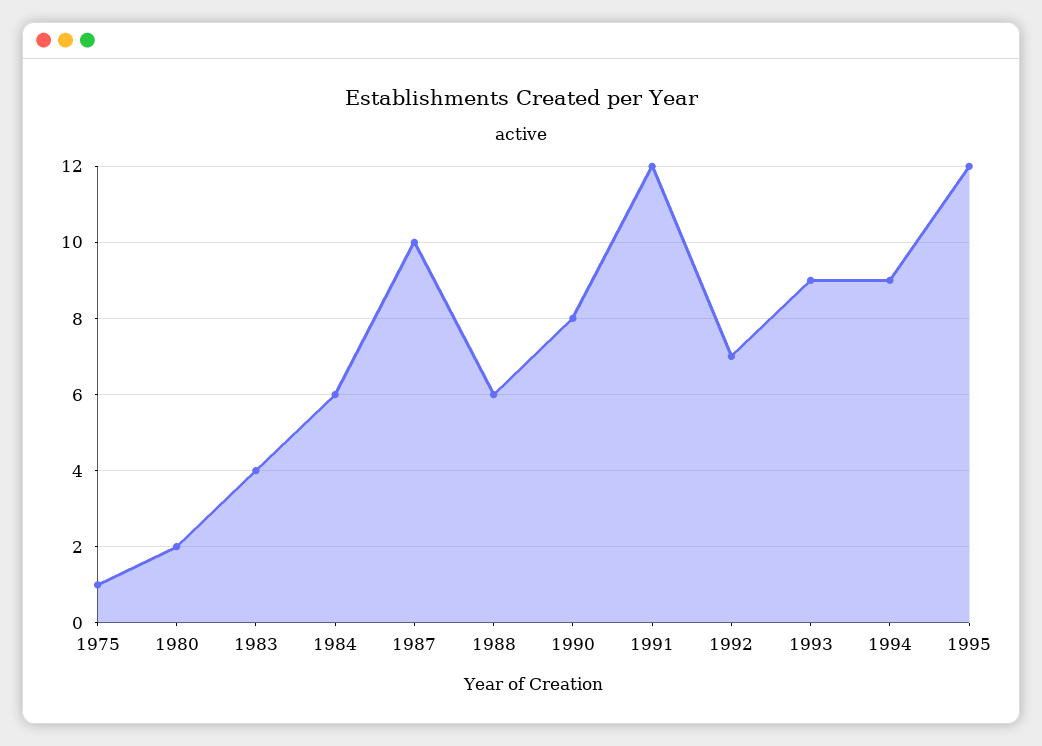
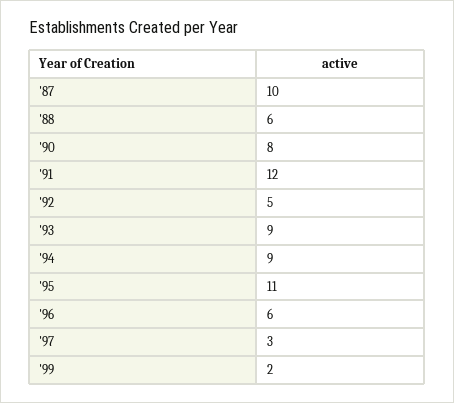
1975: 1 -> none
1980: 2 -> none
1983: 4 -> none
1984: 6 -> none
1992: 7 -> 5
1995: 12 -> 11
'96: none -> 6
'97: none -> 3
'99: none -> 2

